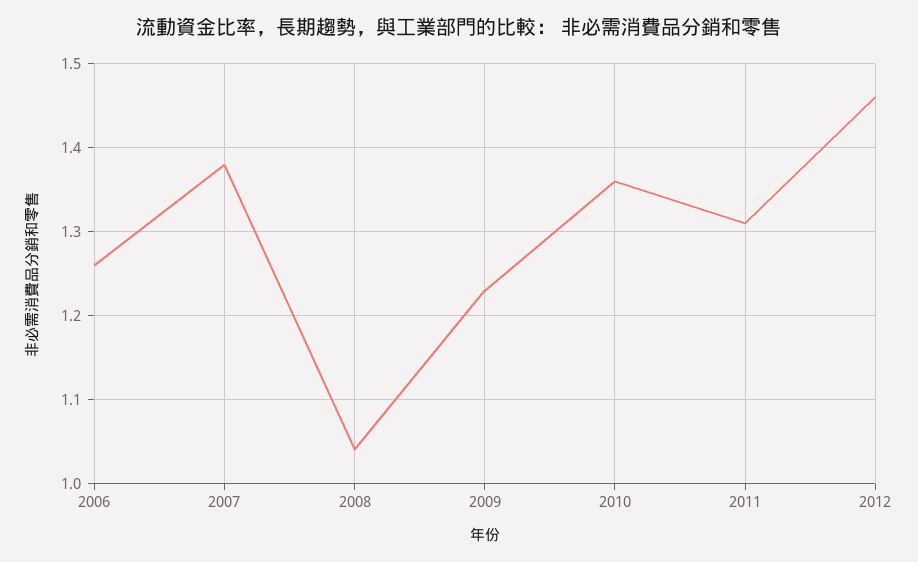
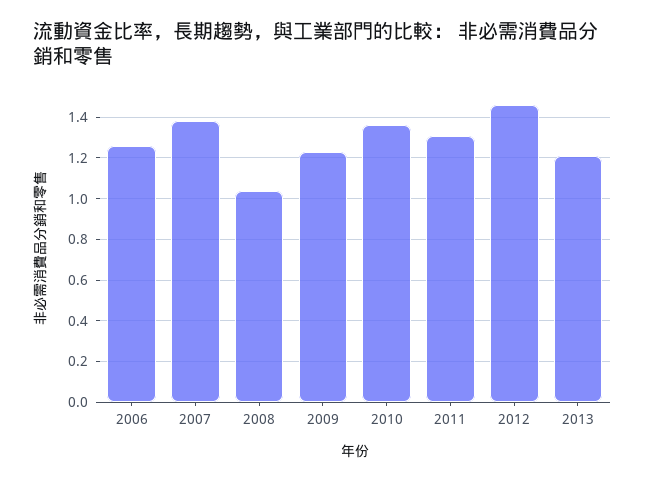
2013: none -> 1.2

